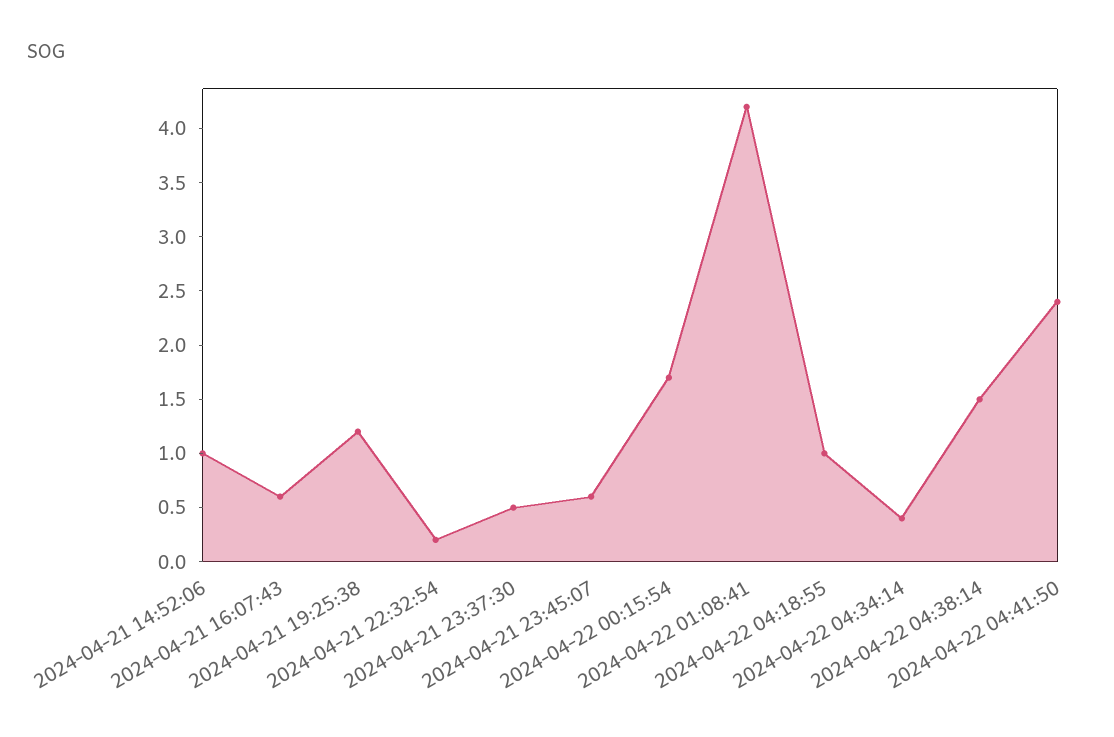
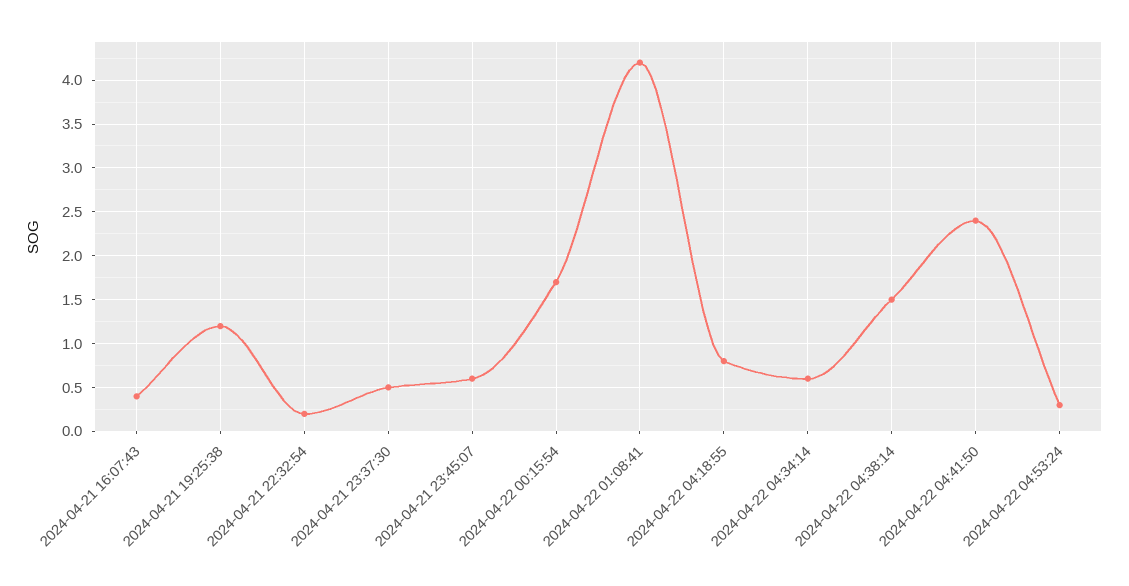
2024-04-21 14:52:06: 1 -> none
2024-04-21 16:07:43: 0.6 -> 0.4
2024-04-22 04:18:55: 1 -> 0.8
2024-04-22 04:34:14: 0.4 -> 0.6
2024-04-22 04:53:24: none -> 0.3

